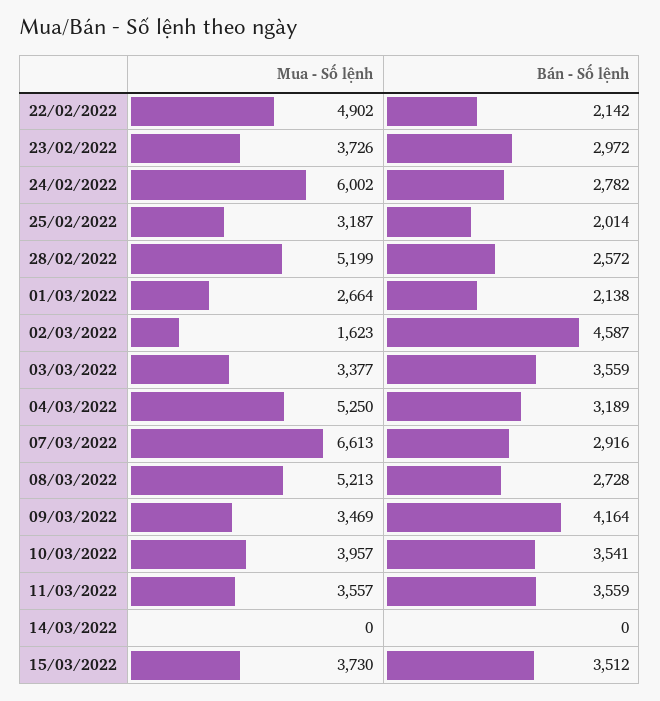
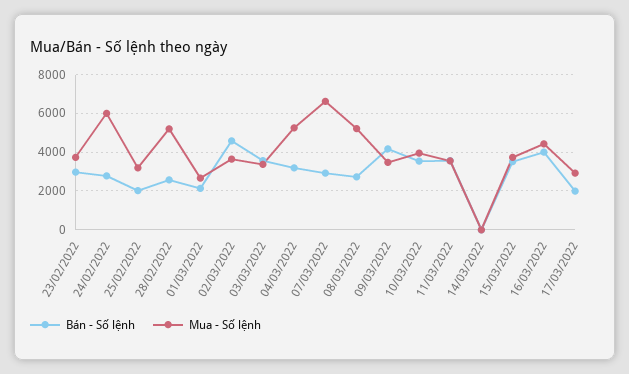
Mua - Số lệnh, 22/02/2022: 4902 -> none
Bán - Số lệnh, 22/02/2022: 2142 -> none
Mua - Số lệnh, 02/03/2022: 1623 -> 3500
Bán - Số lệnh, 16/03/2022: none -> 4000
Mua - Số lệnh, 16/03/2022: none -> 4500
Bán - Số lệnh, 17/03/2022: none -> 2000
Mua - Số lệnh, 17/03/2022: none -> 3000

